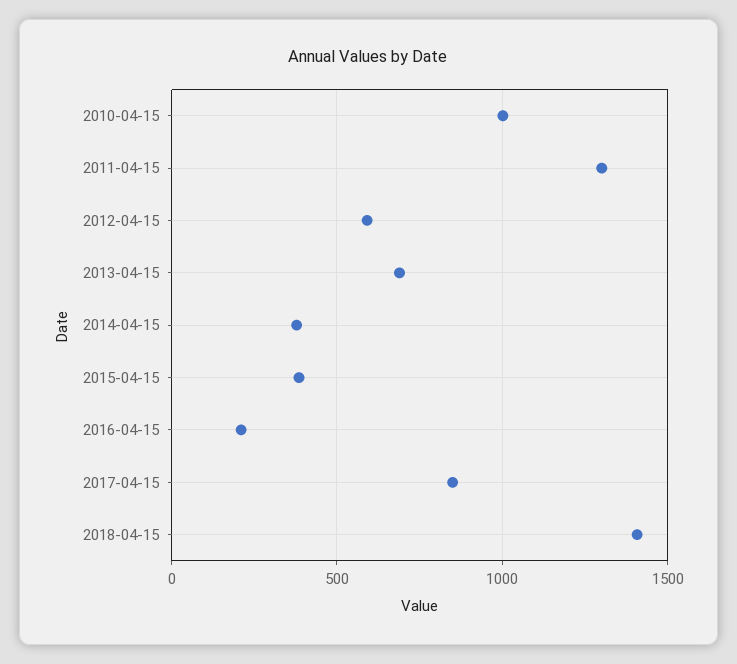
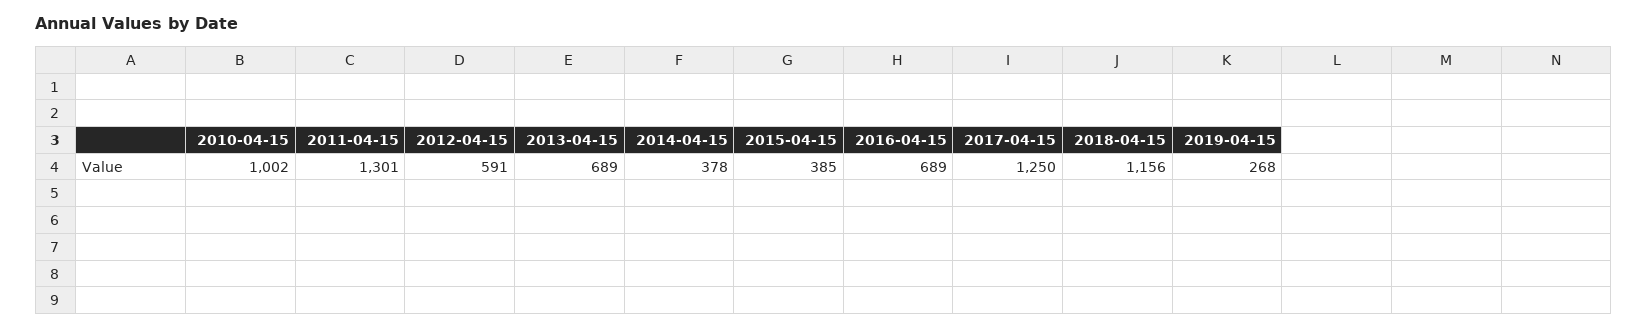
2016-04-15: 200 -> 689
2017-04-15: 850 -> 1250
2018-04-15: 1400 -> 1156
2019-04-15: none -> 268

